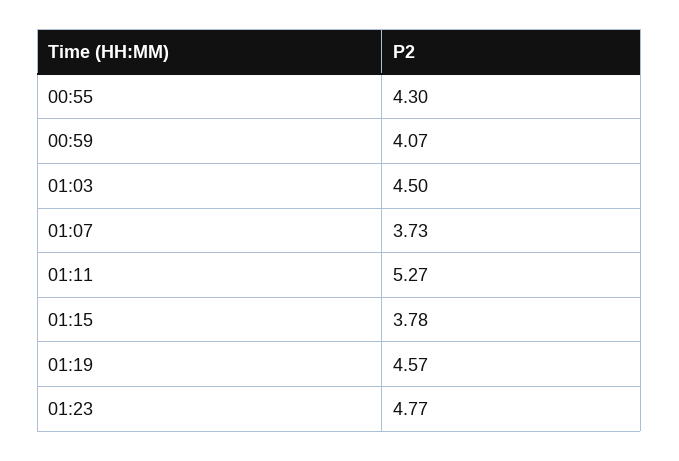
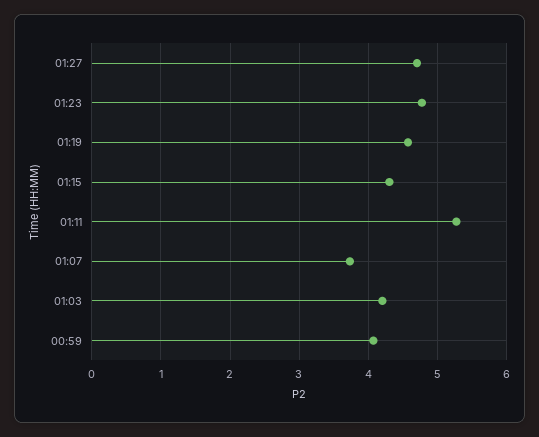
00:55: 4.3 -> none
01:03: 4.5 -> 4.2
01:15: 3.78 -> 4.3
01:27: none -> 4.7

